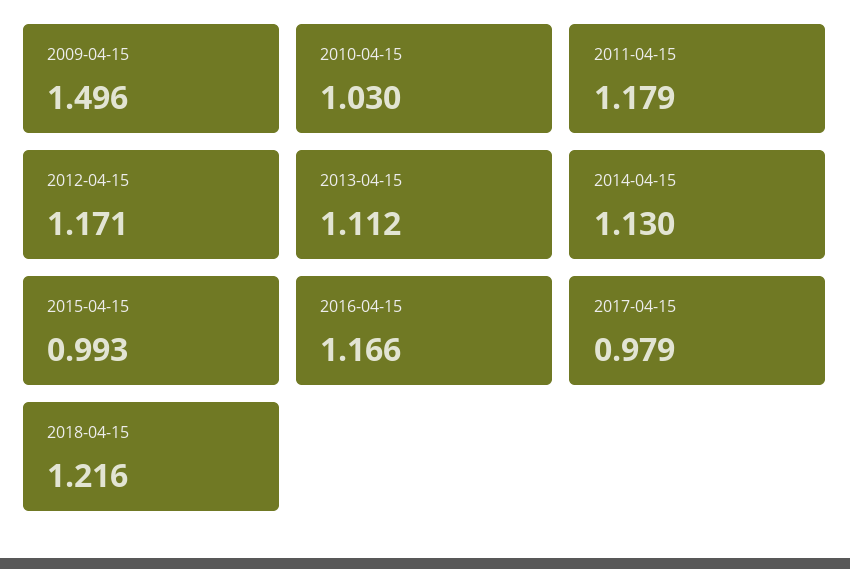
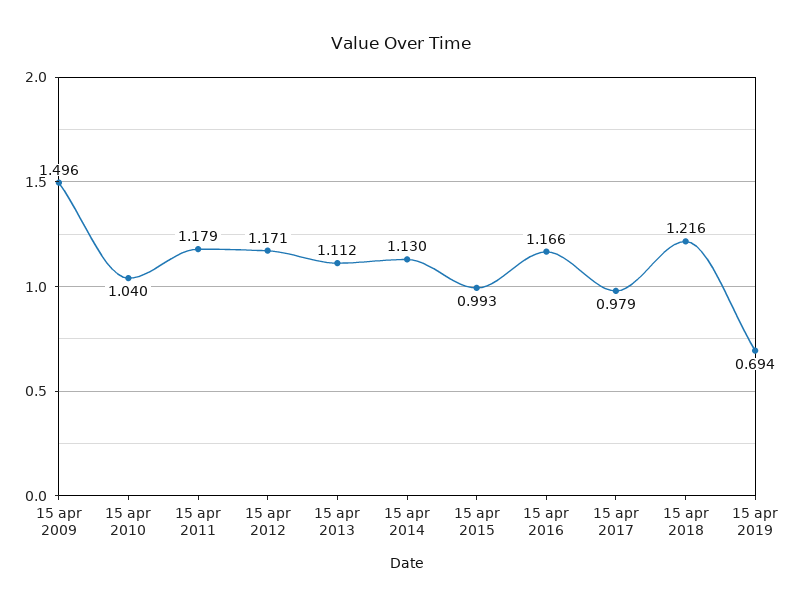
2010-04-15: 1.03 -> 1.04
15 apr 2019: none -> 0.694

